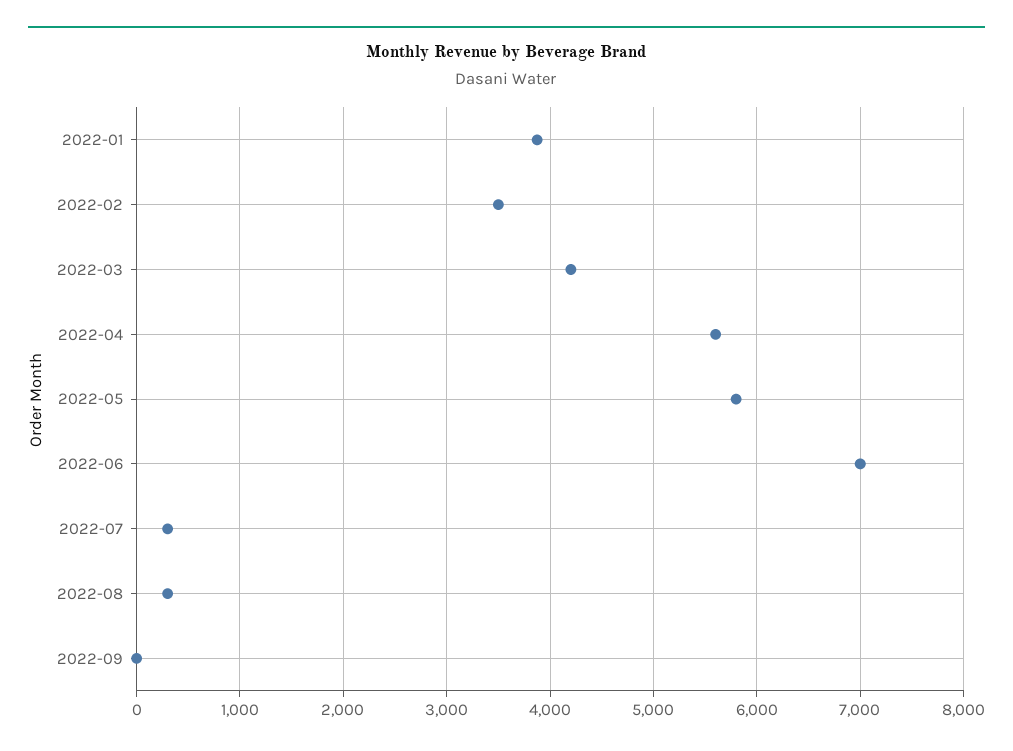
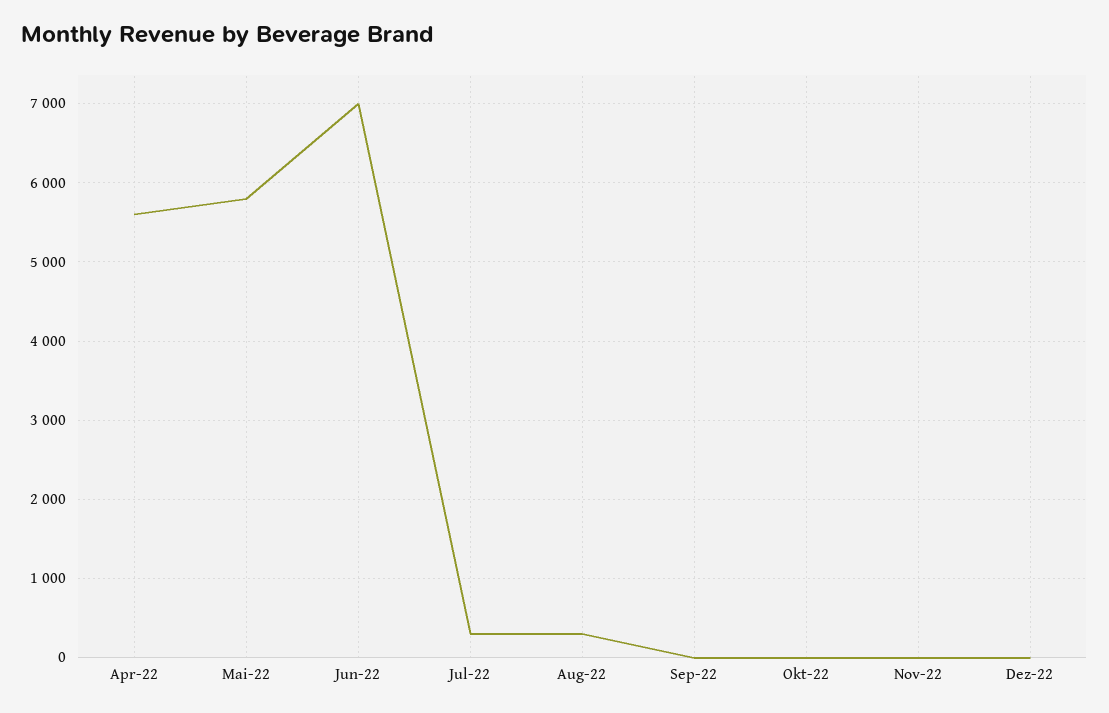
2022-01: 3900 -> none
2022-02: 3500 -> none
2022-03: 4200 -> none
Okt-22: none -> 0
Nov-22: none -> 0
Dez-22: none -> 0

